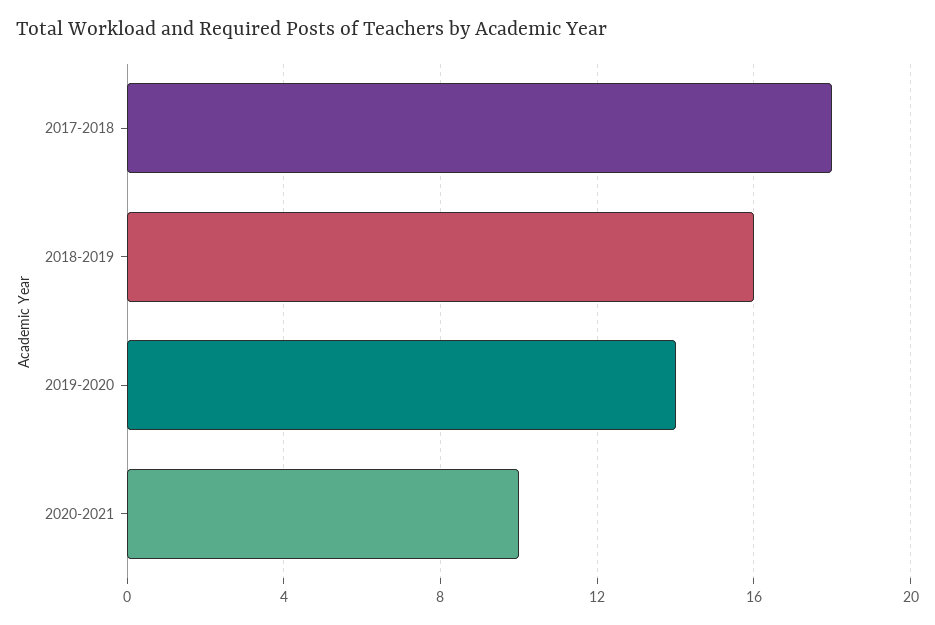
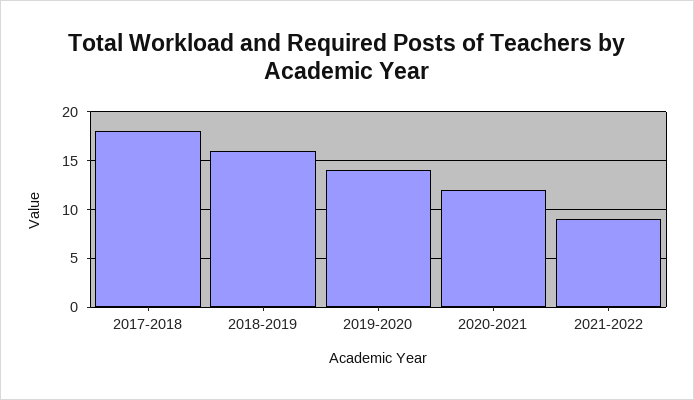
2020-2021: 10 -> 12
2021-2022: none -> 9

